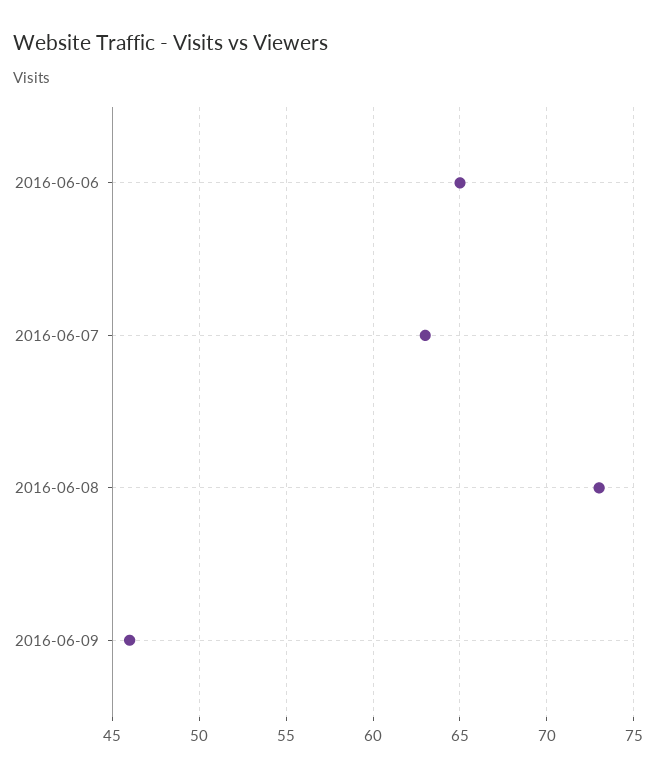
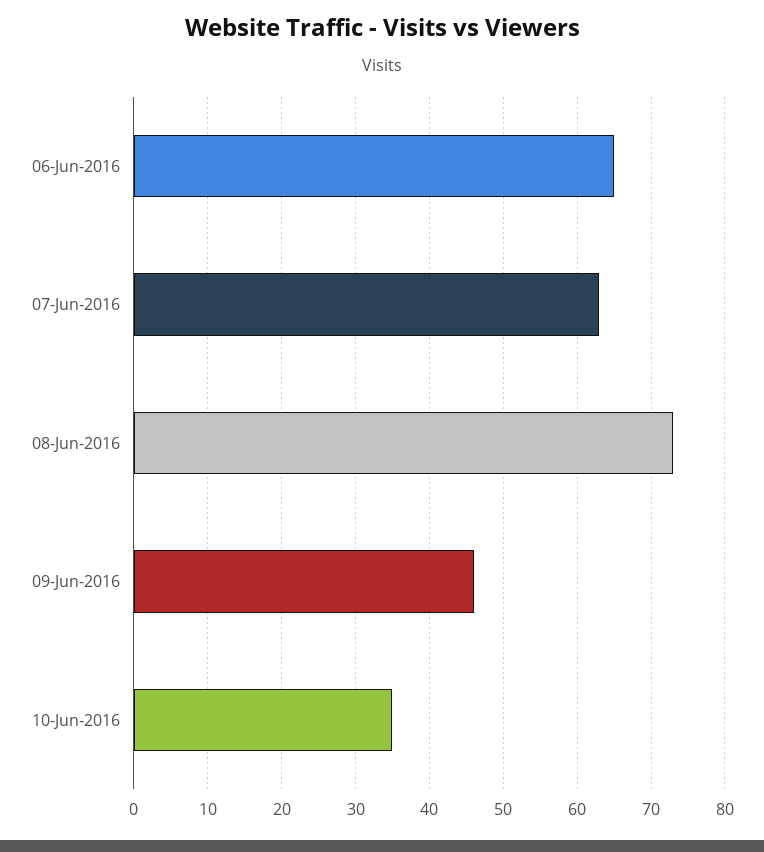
10-Jun-2016: none -> 35

